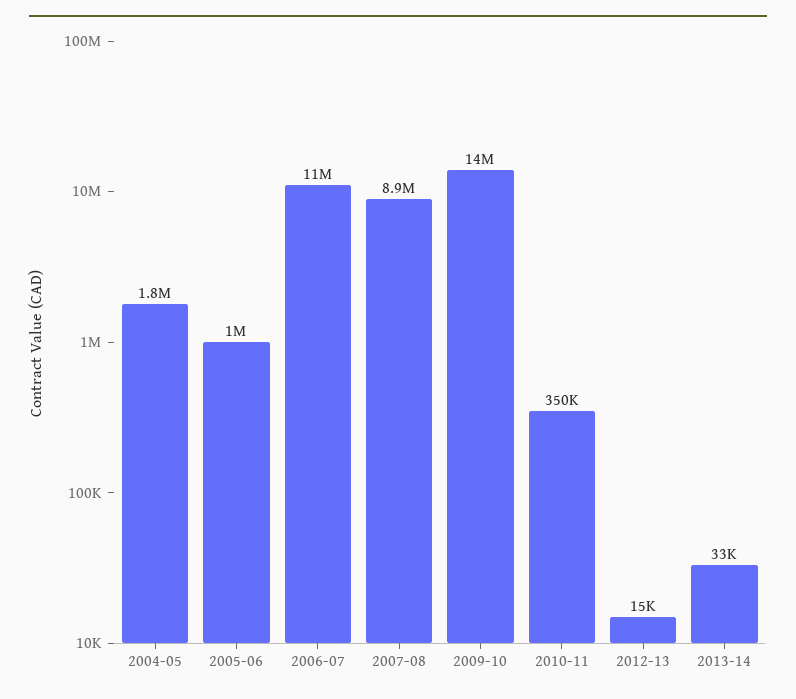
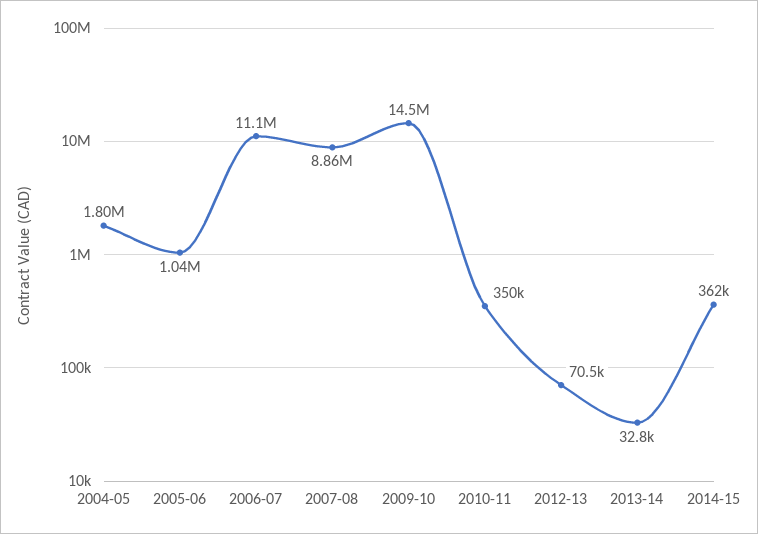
2012-13: 15000 -> 70500
2014-15: none -> 362000

